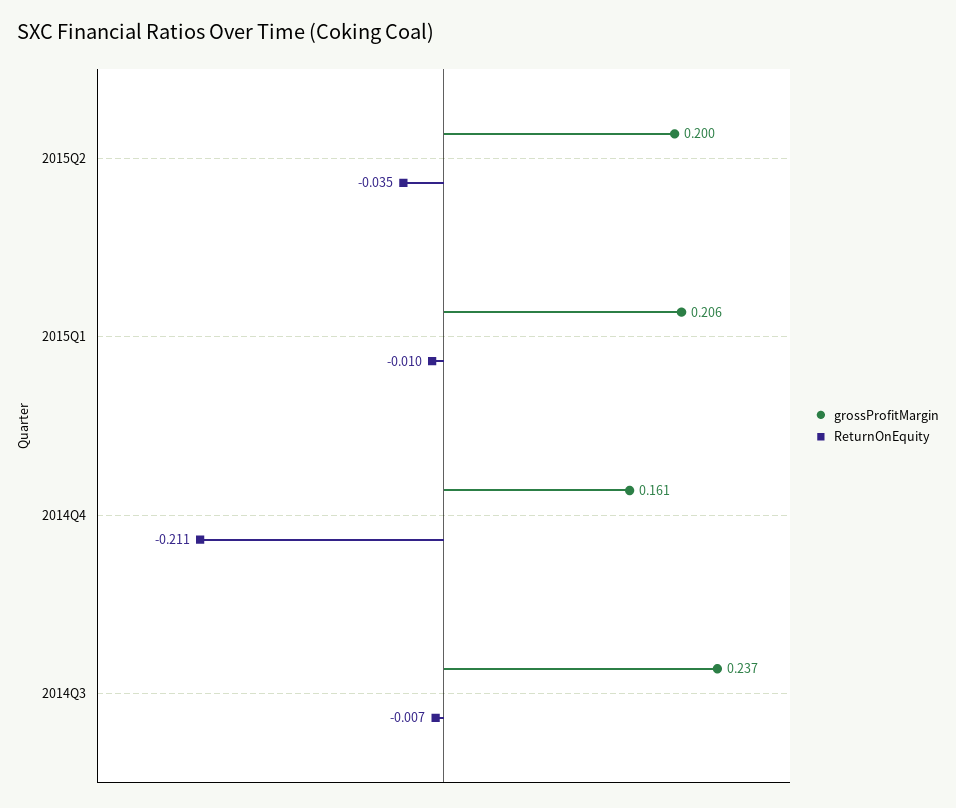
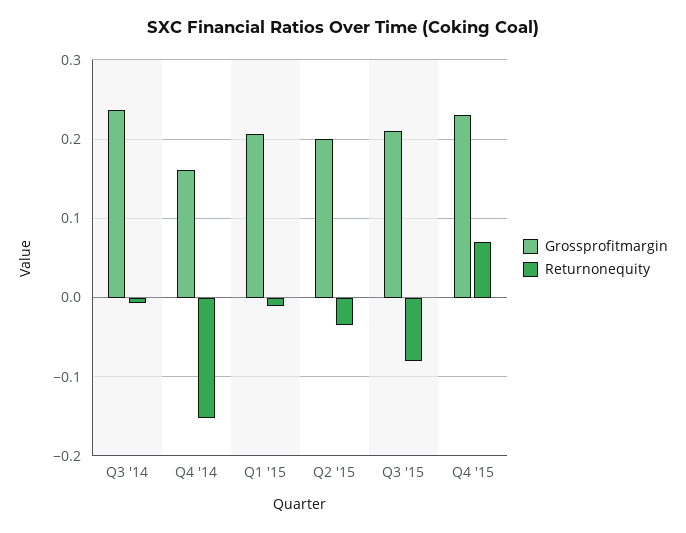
ReturnOnEquity, 2014Q4: -0.211 -> -0.15
grossProfitMargin, Q3 '15: none -> 0.21
ReturnOnEquity, Q3 '15: none -> -0.08
grossProfitMargin, Q4 '15: none -> 0.23
ReturnOnEquity, Q4 '15: none -> 0.07

